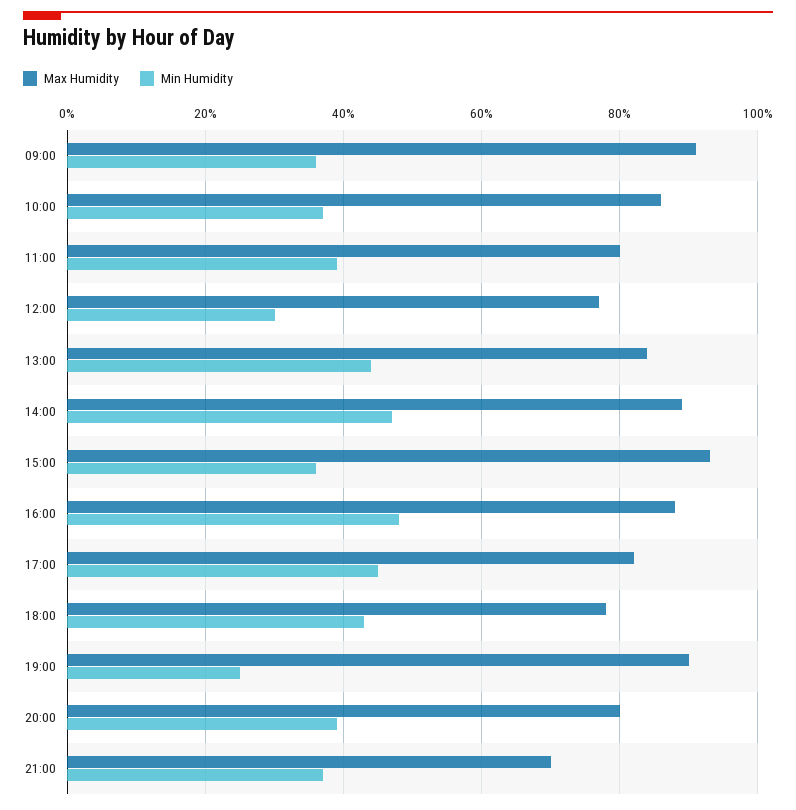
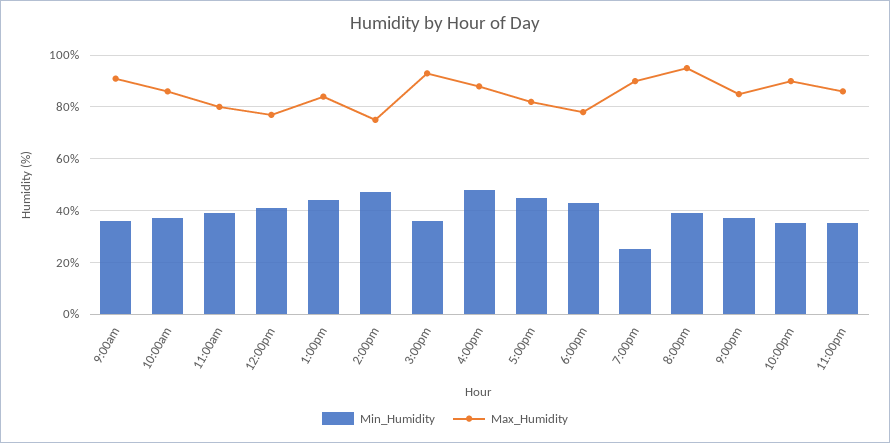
Min Humidity, 12:00: 30 -> 40
Max Humidity, 14:00: 90 -> 75
Max Humidity, 20:00: 80 -> 95
Max Humidity, 21:00: 70 -> 85
Min Humidity, 10:00pm: none -> 35
Max Humidity, 10:00pm: none -> 90
Min Humidity, 11:00pm: none -> 35
Max Humidity, 11:00pm: none -> 85

